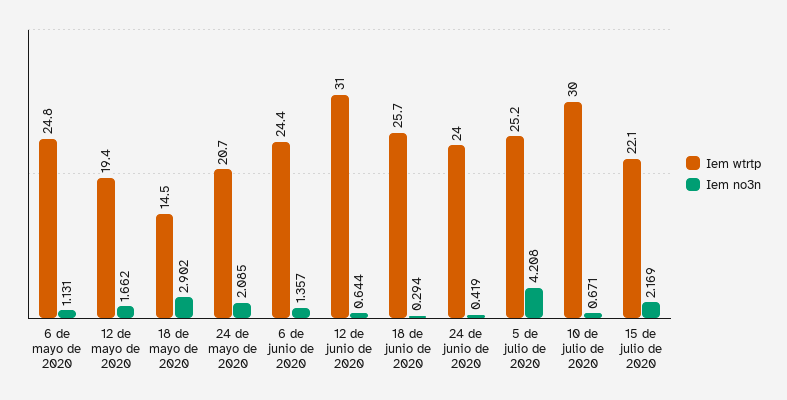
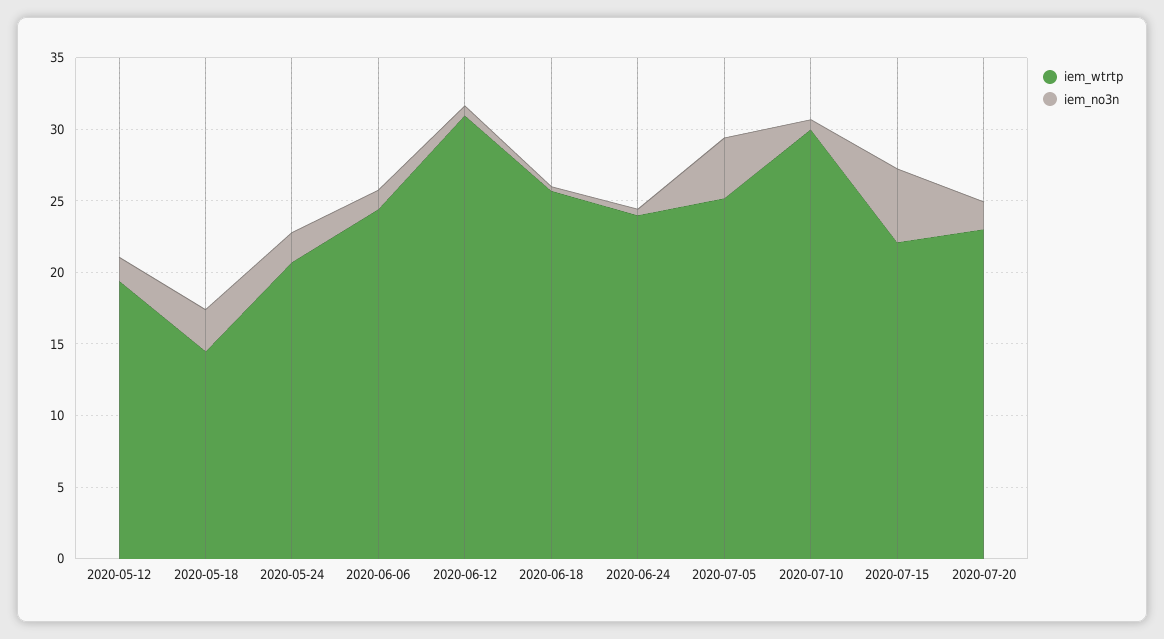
Iem wtrtp, 6 de mayo de 2020: 24.8 -> none
Iem no3n, 6 de mayo de 2020: 1.131 -> none
Iem no3n, 15 de julio de 2020: 2.169 -> 5
Iem wtrtp, 2020-07-20: none -> 23
Iem no3n, 2020-07-20: none -> 2

